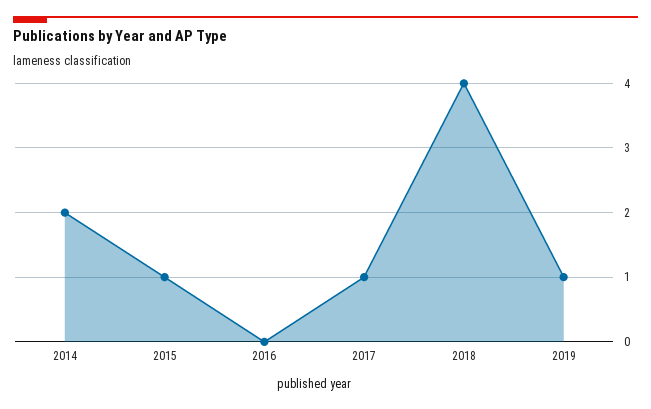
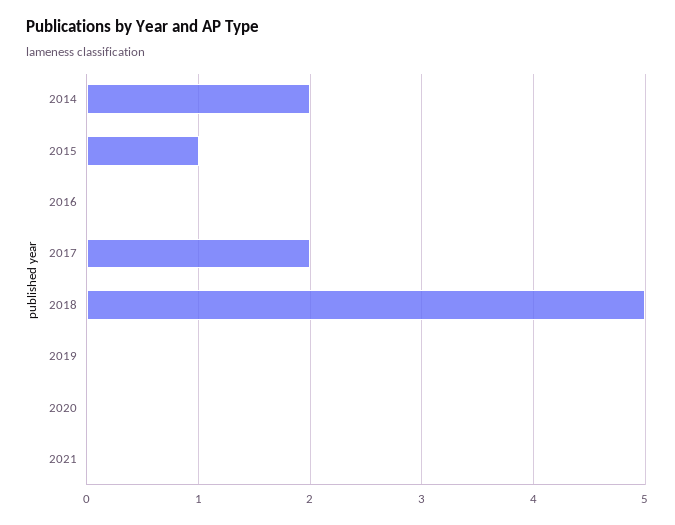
2017: 1 -> 2
2018: 4 -> 5
2019: 1 -> 0
2020: none -> 0
2021: none -> 0

